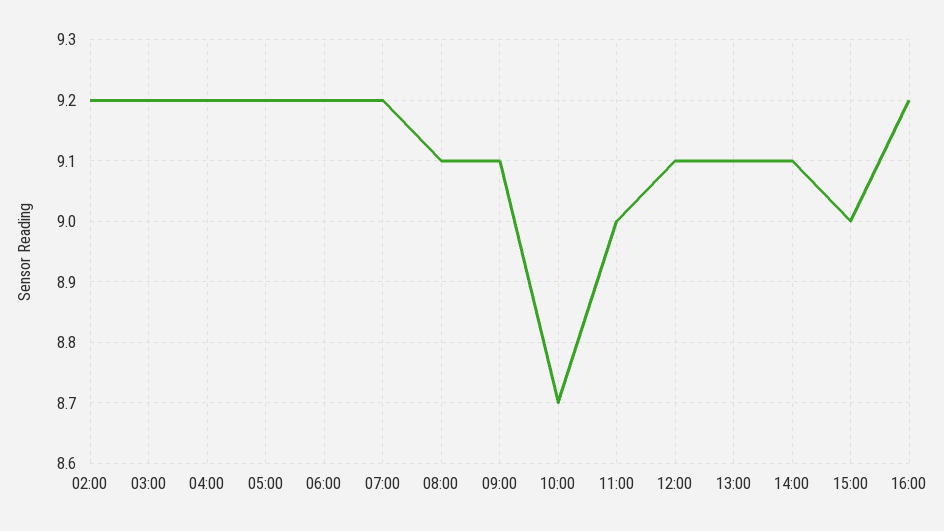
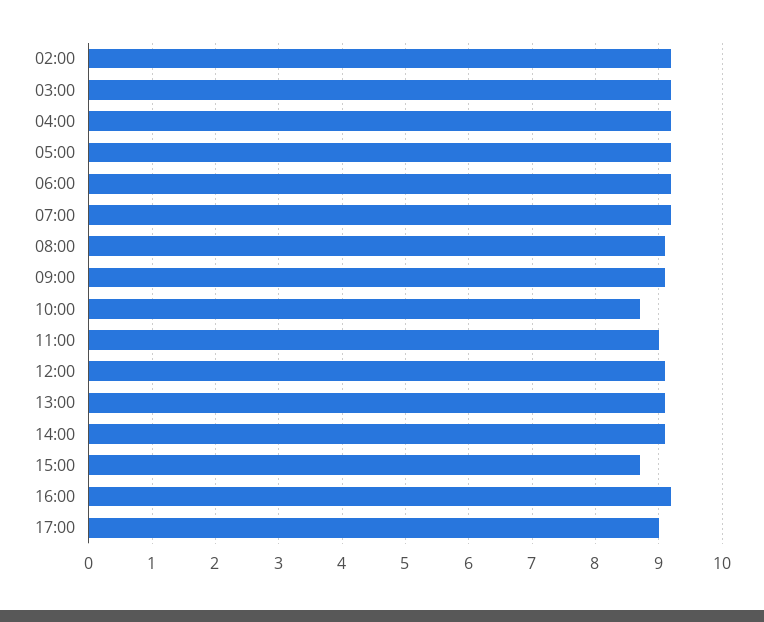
15:00: 9 -> 8.7
17:00: none -> 9

